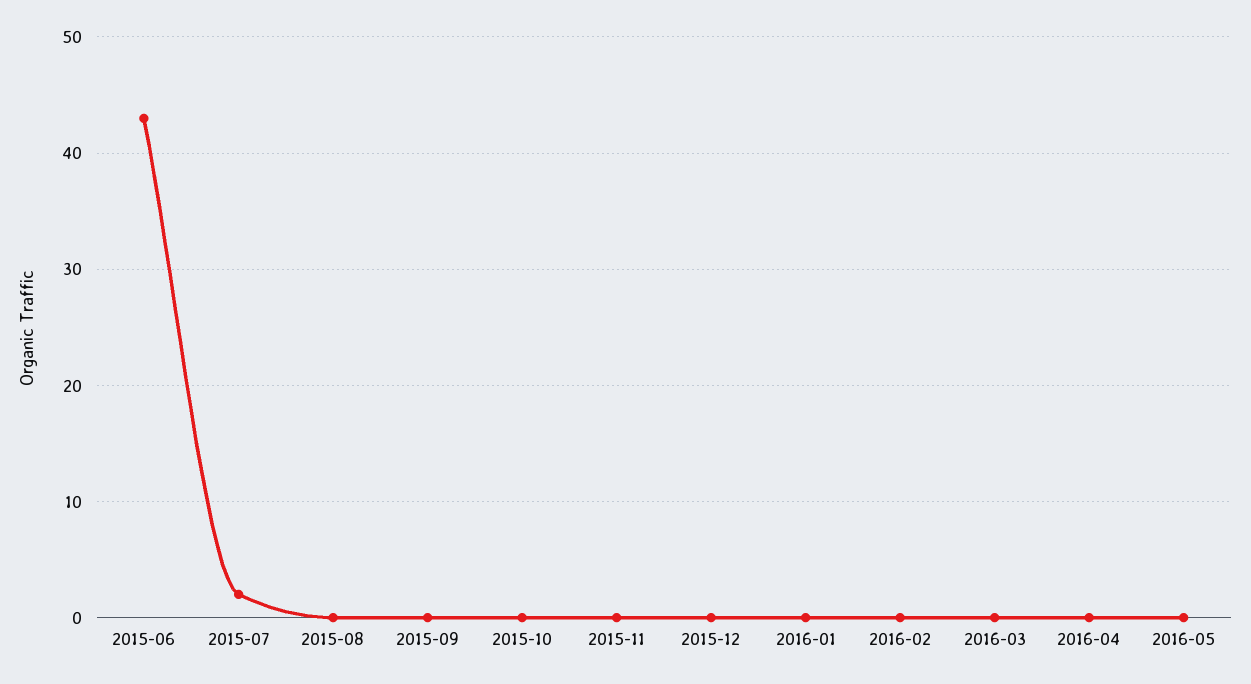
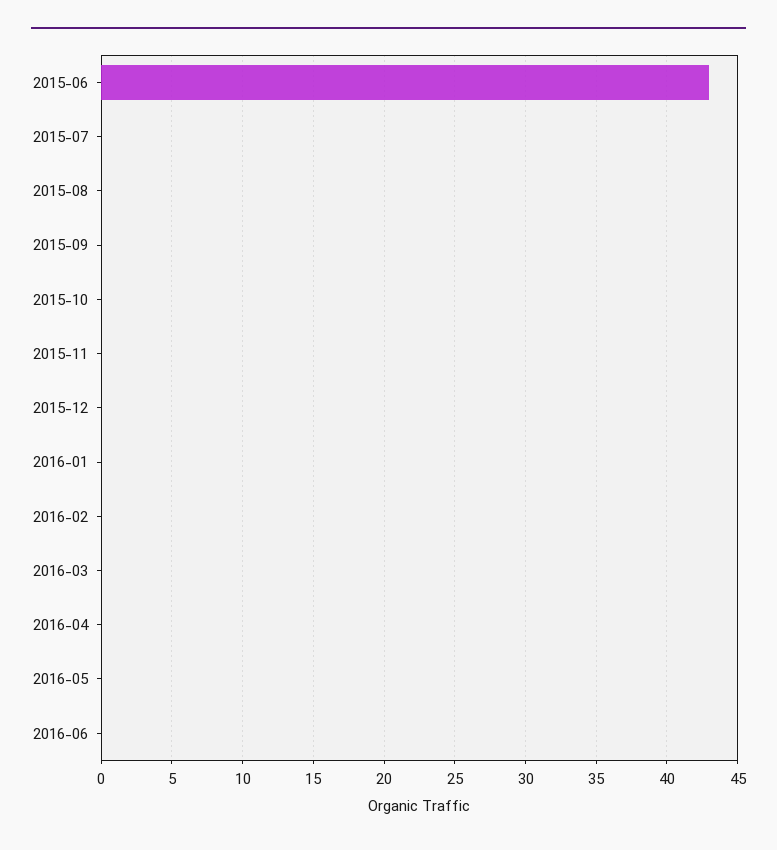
2015-07: 2 -> 0
2016-06: none -> 0

